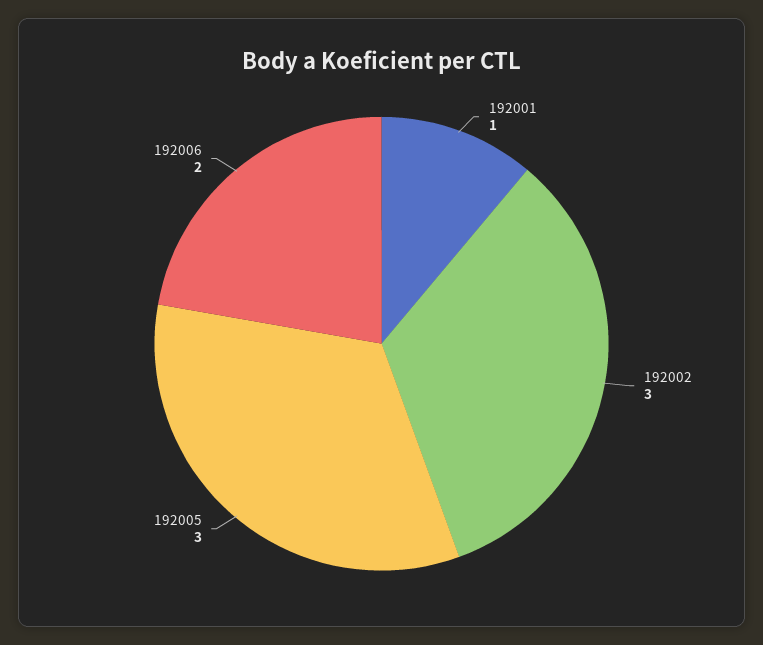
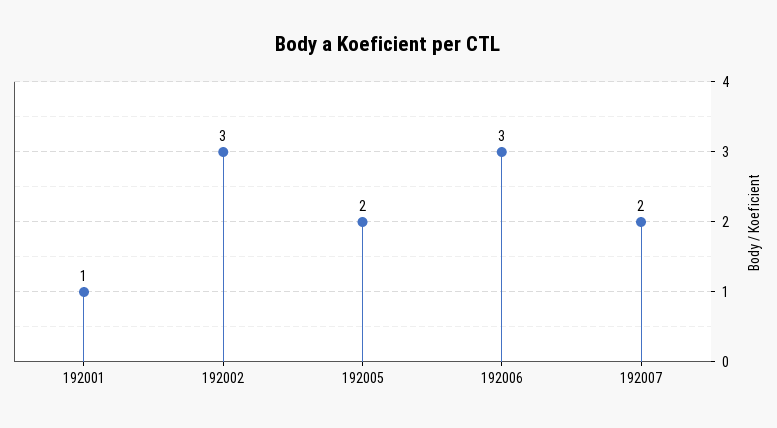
192005: 3 -> 2
192006: 2 -> 3
192007: none -> 2

